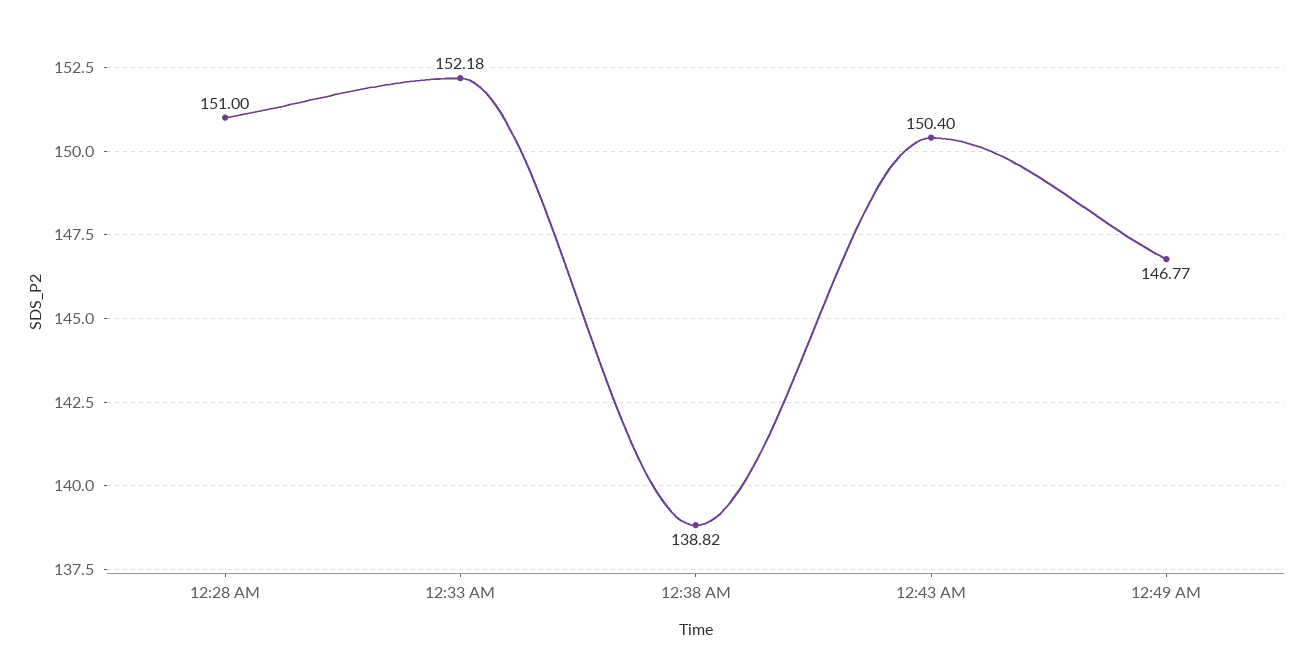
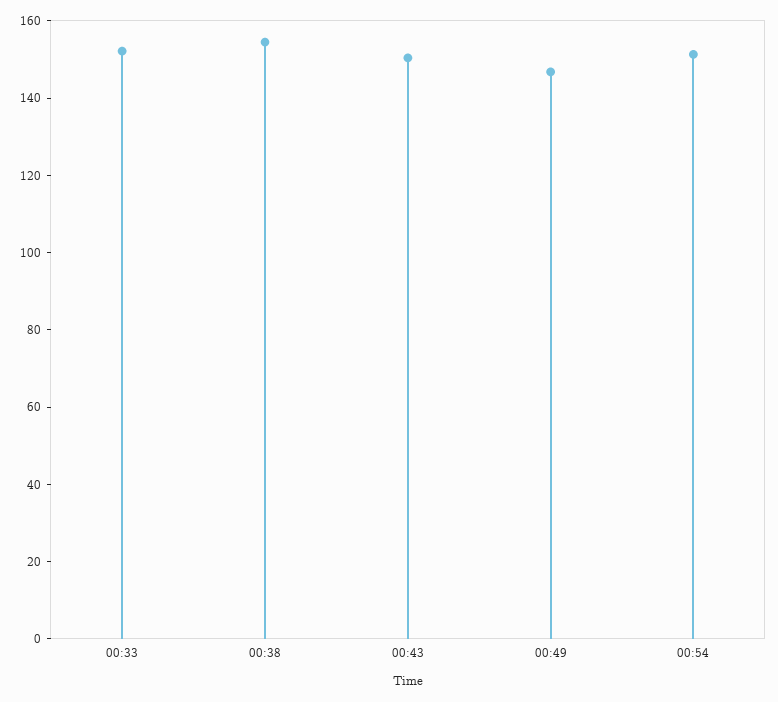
12:28 AM: 151 -> none
12:38 AM: 138.82 -> 155
00:54: none -> 150

